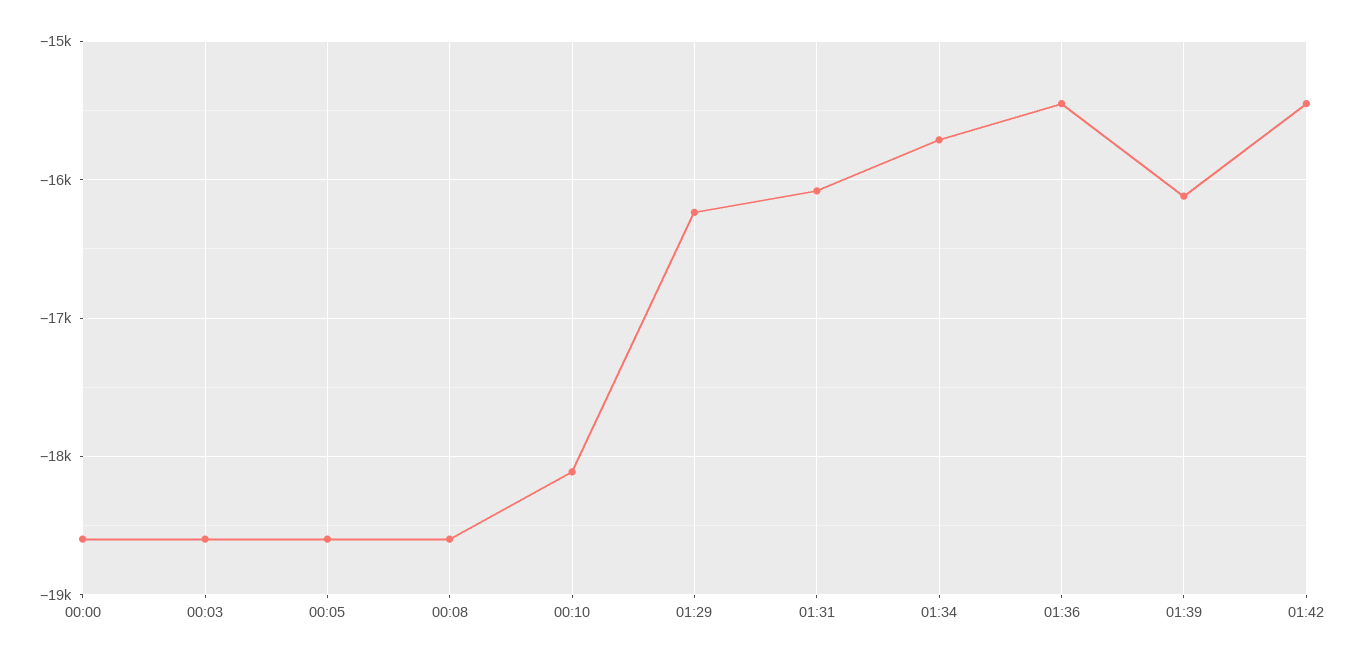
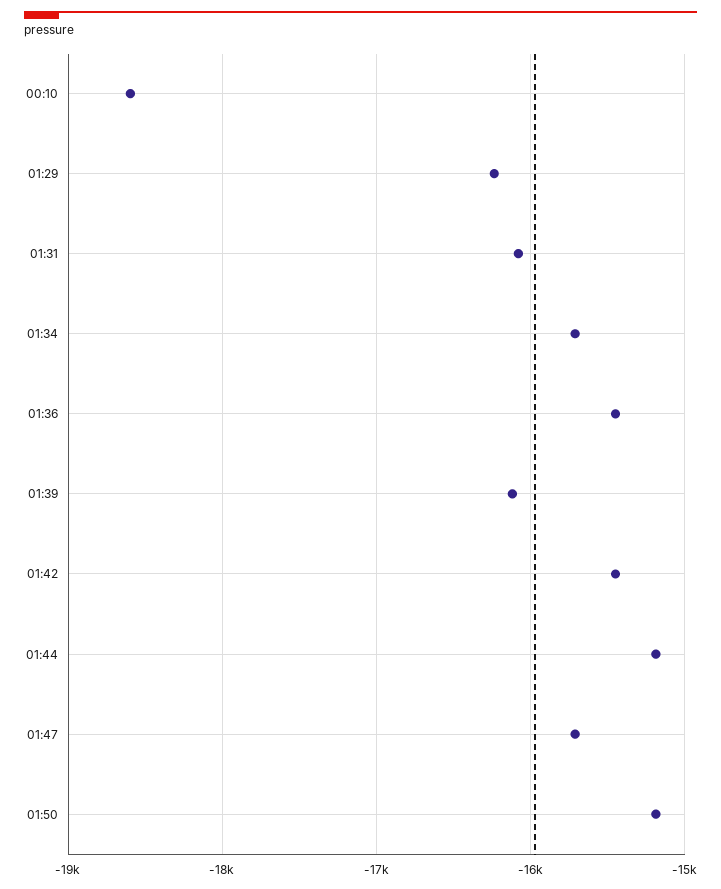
00:00: -18600 -> none
00:03: -18600 -> none
00:05: -18600 -> none
00:08: -18600 -> none
00:10: -18100 -> -18600
01:44: none -> -15200
01:47: none -> -15700
01:50: none -> -15200

